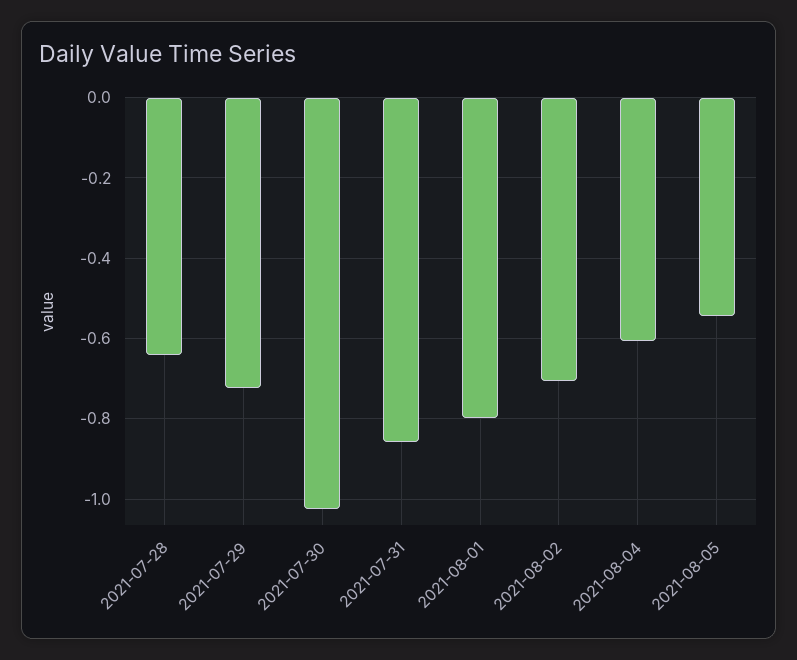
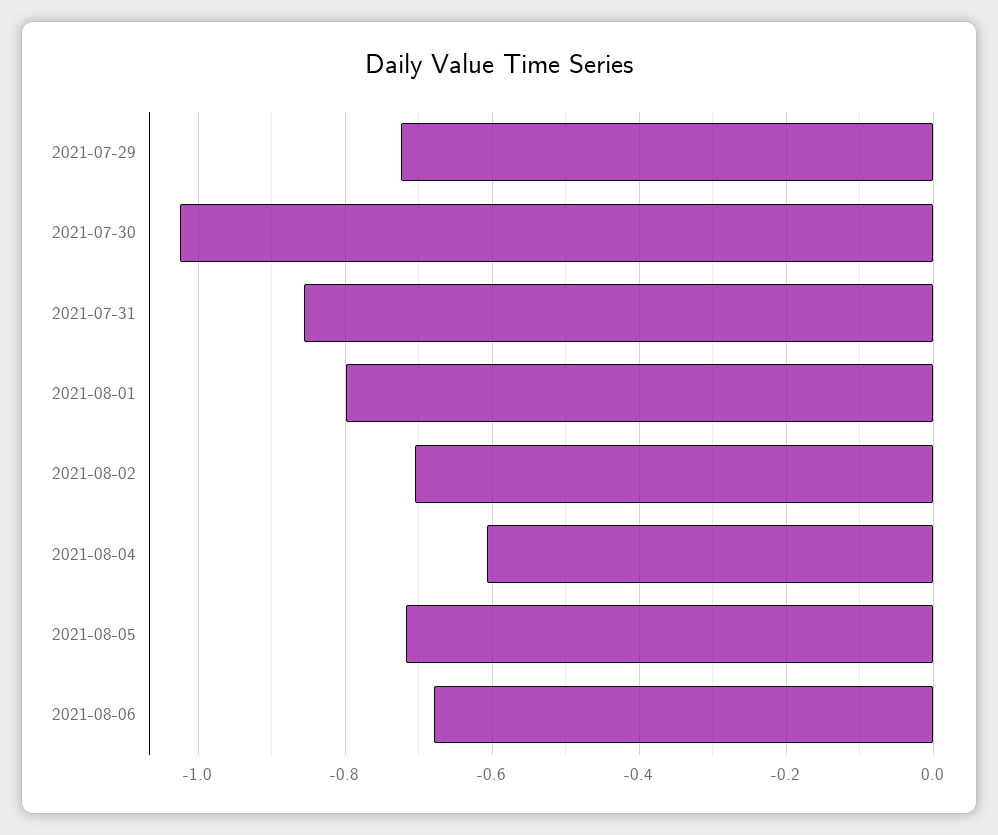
2021-07-28: -0.64 -> none
2021-08-05: -0.54 -> -0.72
2021-08-06: none -> -0.68

